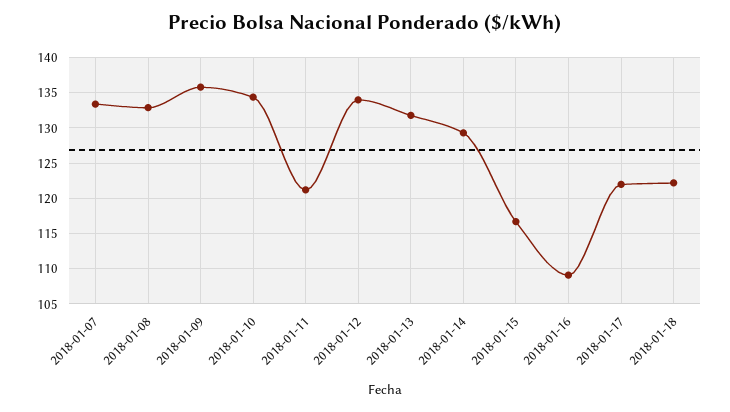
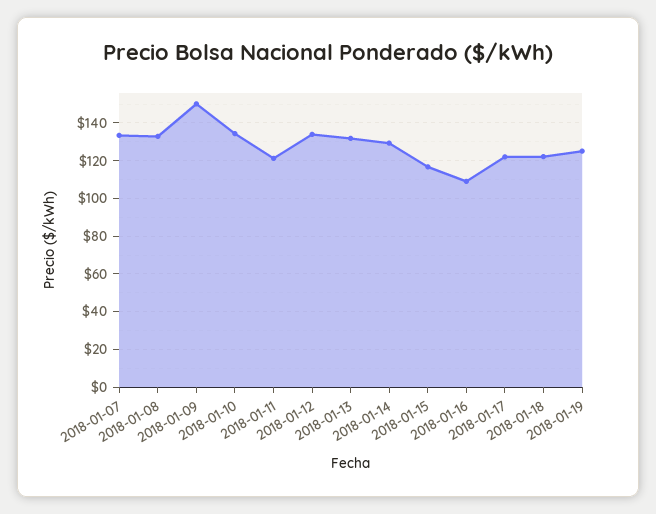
2018-01-09: 136 -> 150
2018-01-19: none -> 125

